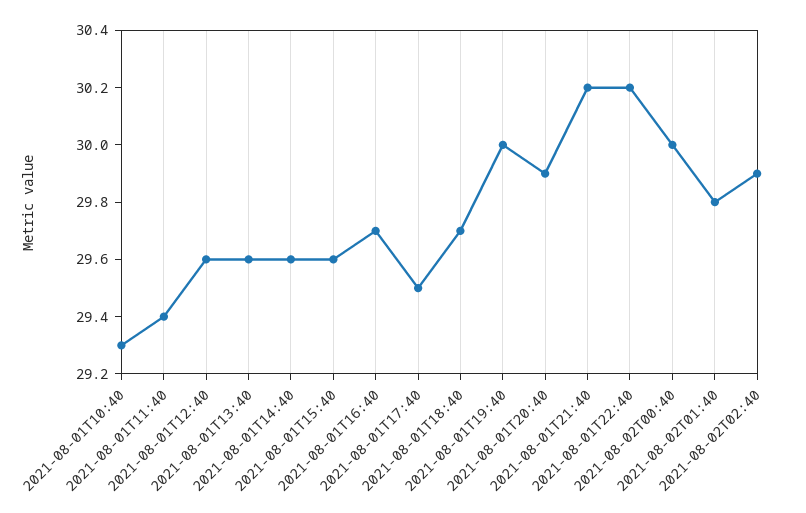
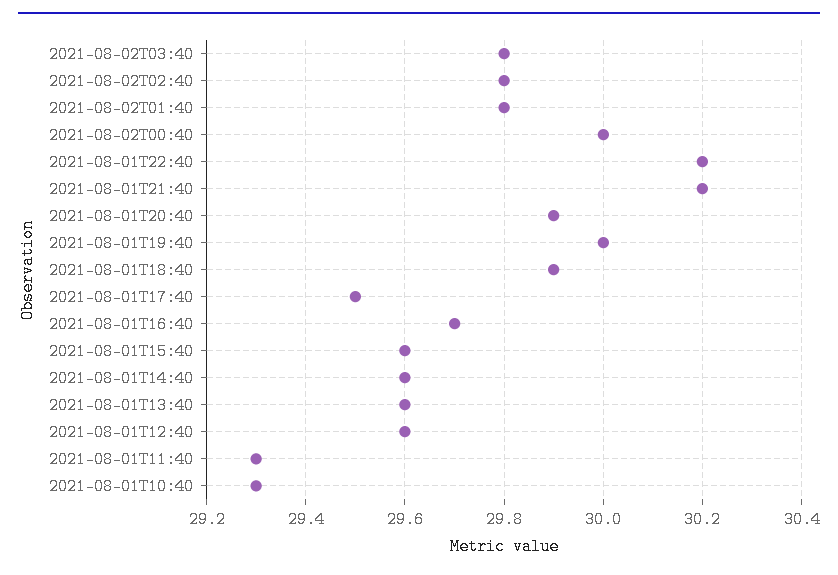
2021-08-01T11:40: 29.4 -> 29.3
2021-08-01T18:40: 29.7 -> 29.9
2021-08-02T02:40: 29.9 -> 29.8
2021-08-02T03:40: none -> 29.8

